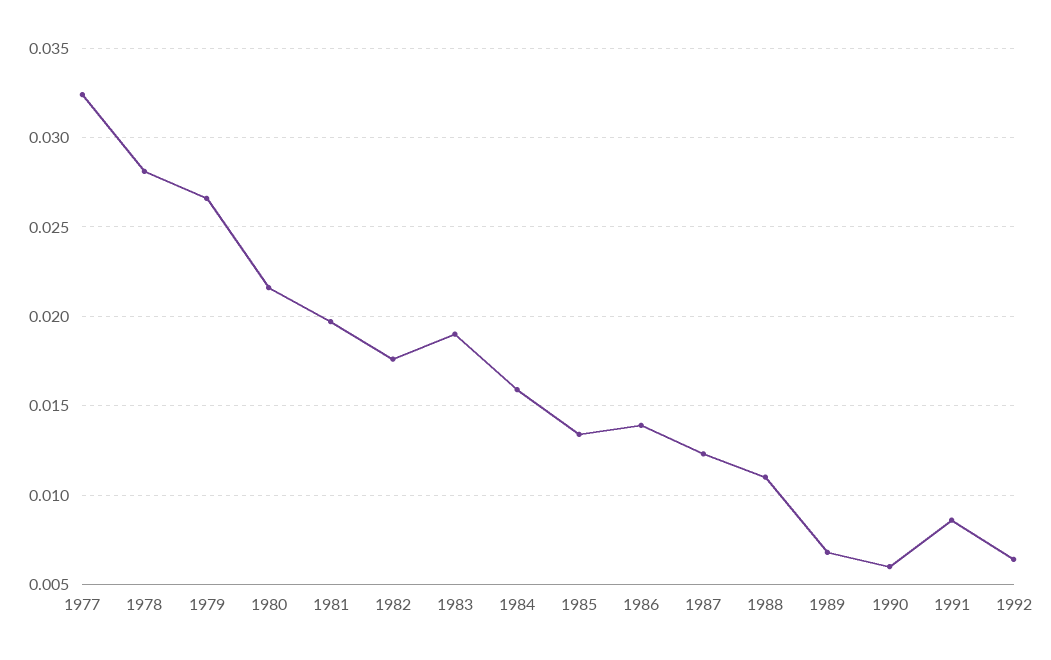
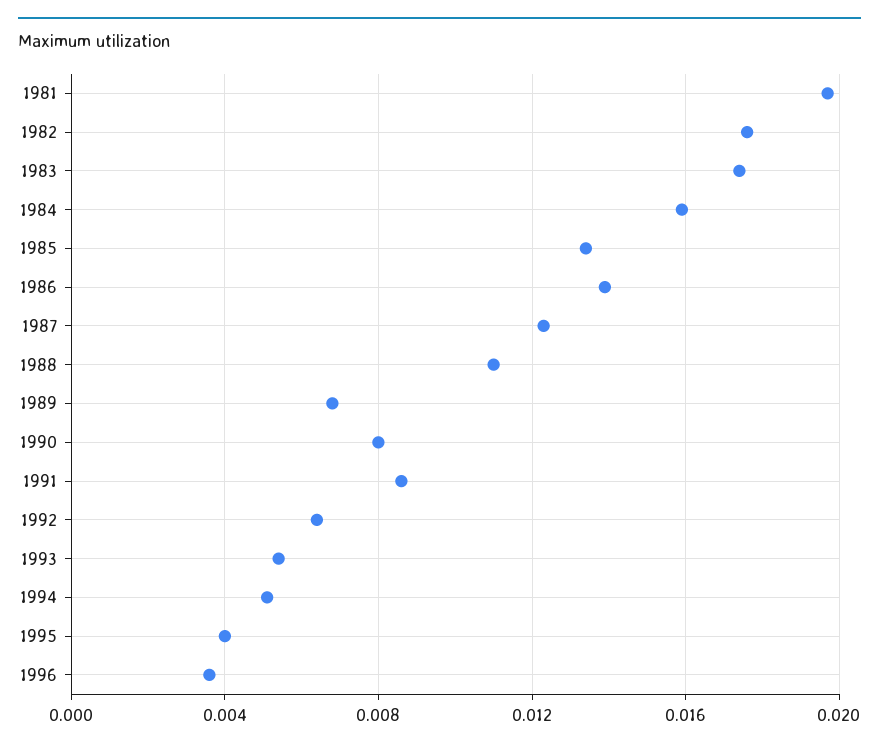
1977: 0.0325 -> none
1978: 0.028 -> none
1979: 0.0265 -> none
1980: 0.0215 -> none
1983: 0.019 -> 0.0175
1990: 0.006 -> 0.008
1993: none -> 0.0055
1994: none -> 0.005
1995: none -> 0.004
1996: none -> 0.0035

